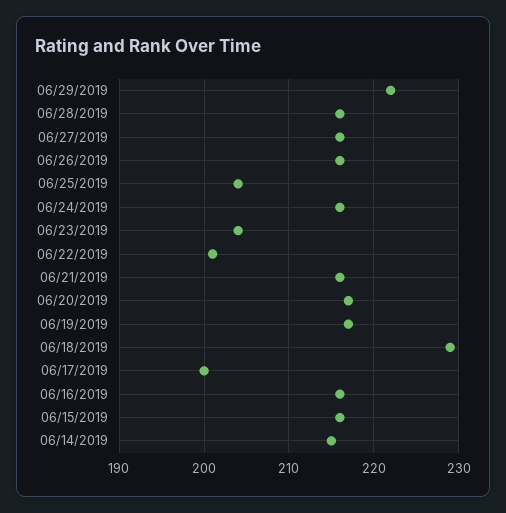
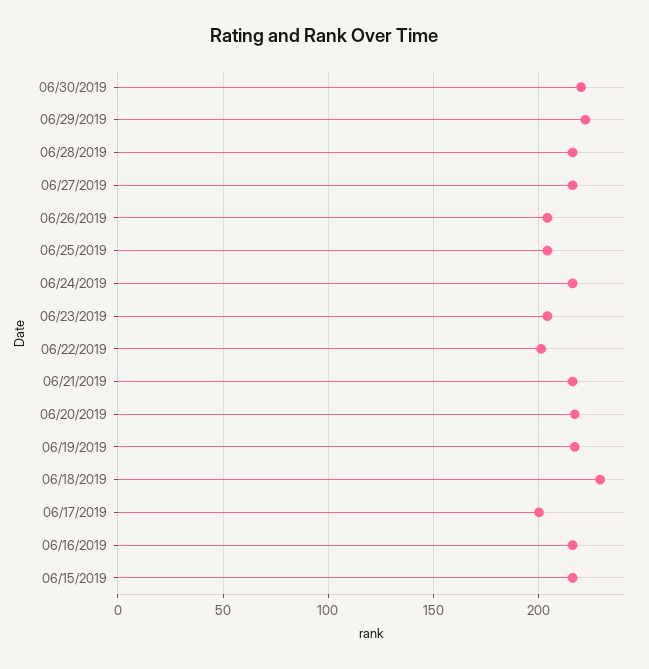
06/26/2019: 216 -> 205
06/14/2019: 215 -> none
06/30/2019: none -> 220

